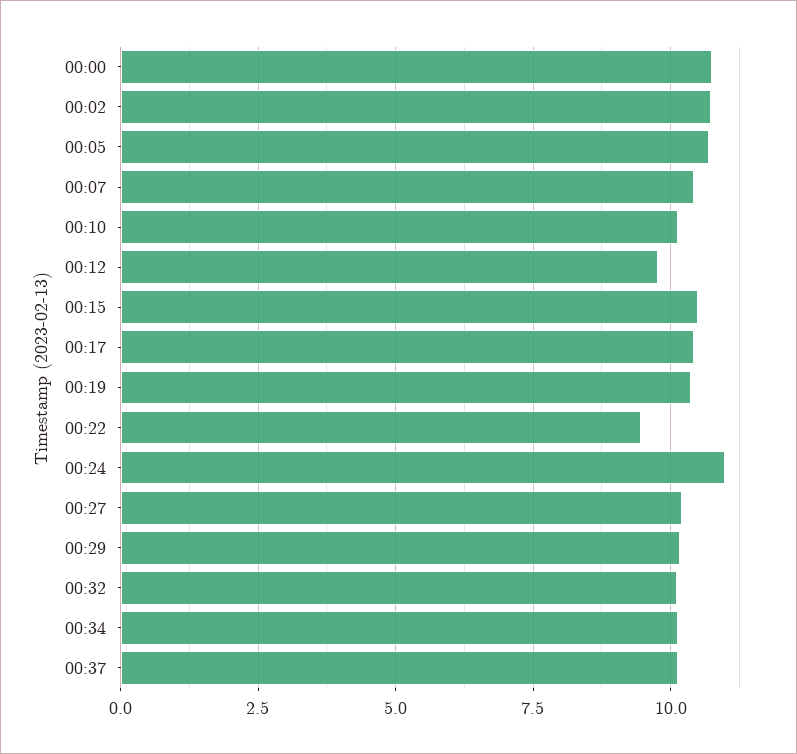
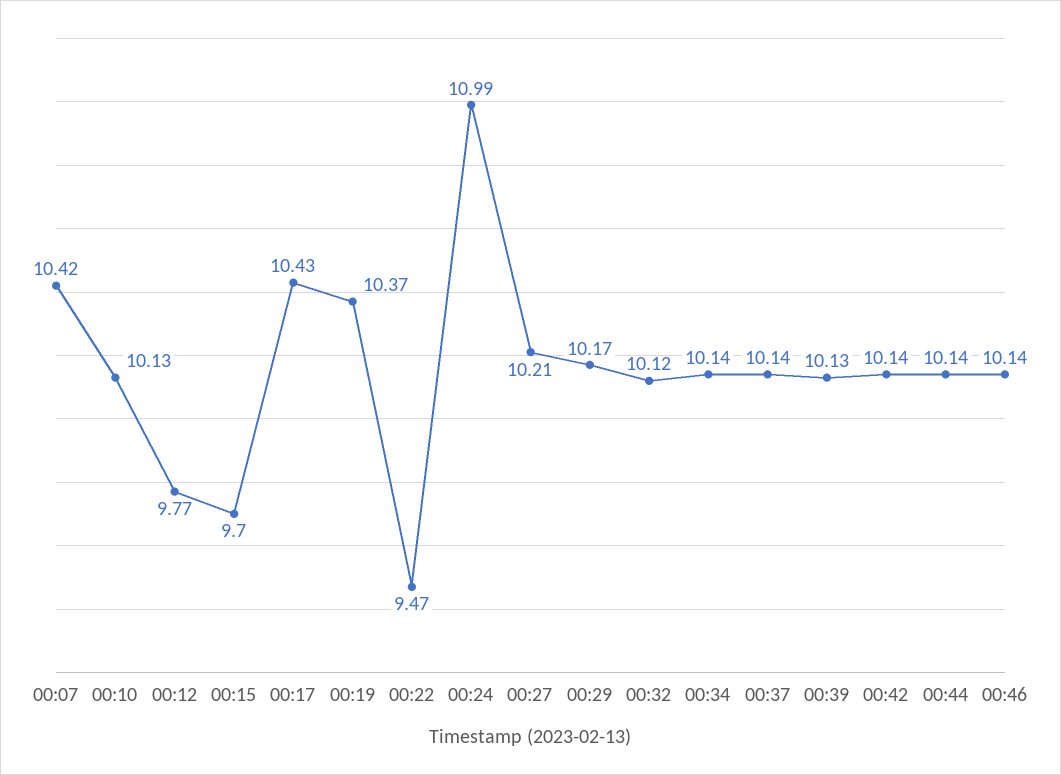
00:00: 10.75 -> none
00:02: 10.75 -> none
00:05: 10.75 -> none
00:15: 10.5 -> 9.7
00:39: none -> 10.13
00:42: none -> 10.14
00:44: none -> 10.14
00:46: none -> 10.14

